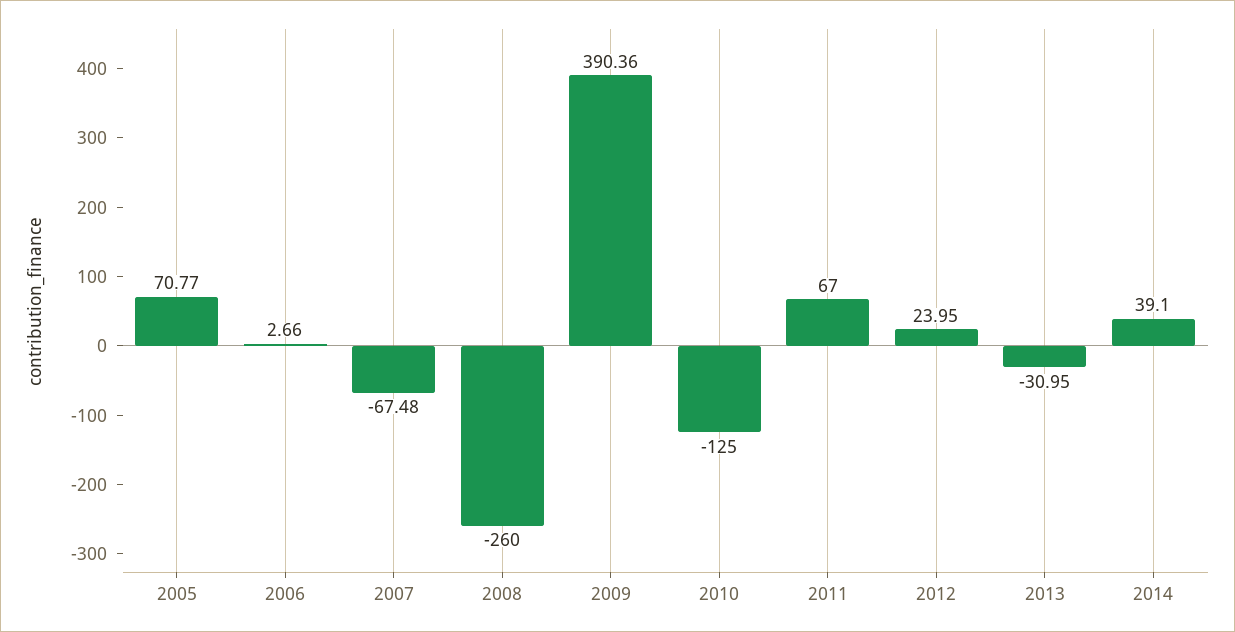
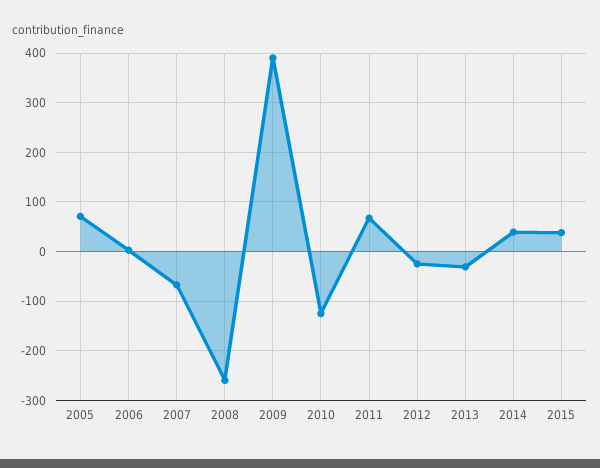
2012: 23.95 -> -20
2015: none -> 40

